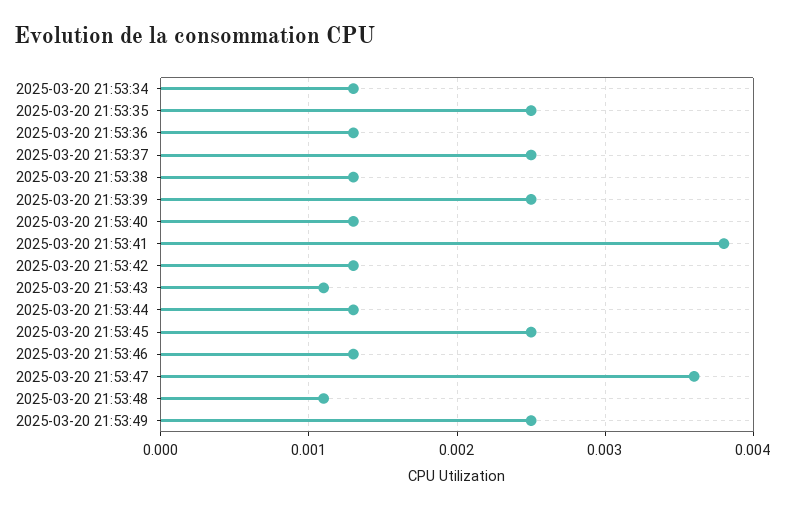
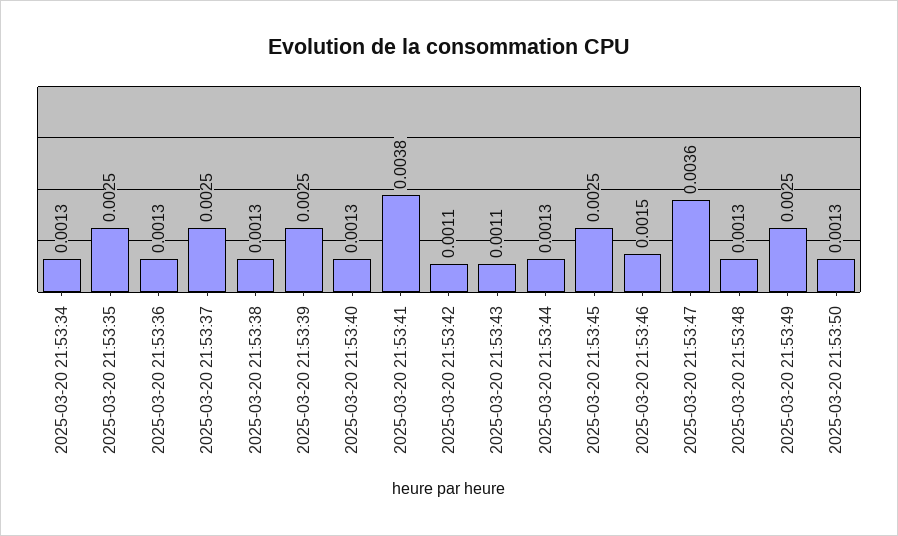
2025-03-20 21:53:42: 0.0013 -> 0.0011
2025-03-20 21:53:46: 0.0013 -> 0.0015
2025-03-20 21:53:48: 0.0011 -> 0.0013
2025-03-20 21:53:50: none -> 0.0013

